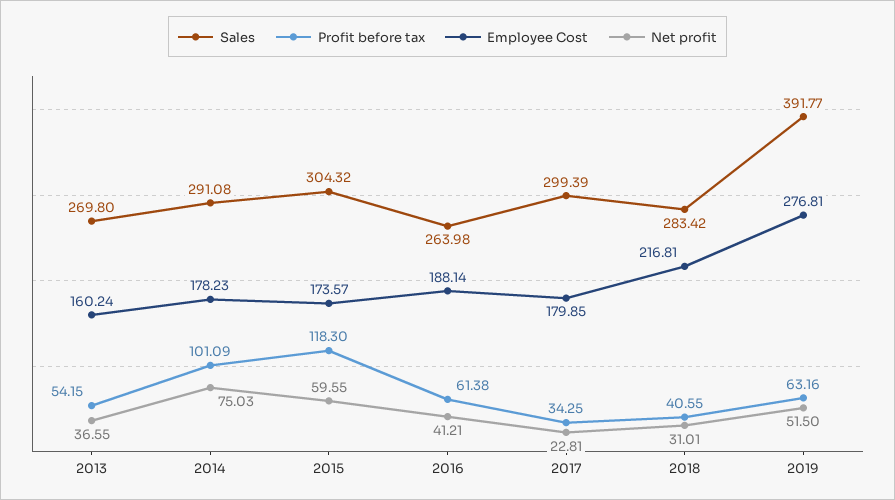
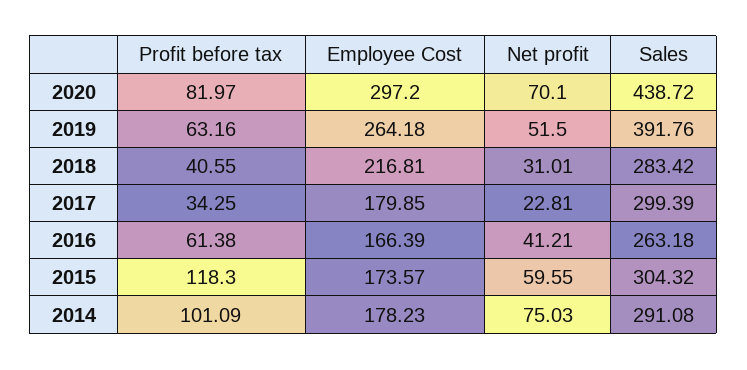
Sales, 2013: 269.8 -> none
Profit before tax, 2013: 54.15 -> none
Employee Cost, 2013: 160.24 -> none
Net profit, 2013: 36.55 -> none
Sales, 2016: 263.98 -> 263.18
Employee Cost, 2016: 188.14 -> 166.39
Sales, 2019: 391.77 -> 391.76
Employee Cost, 2019: 276.81 -> 264.18
Profit before tax, 2020: none -> 81.97
Employee Cost, 2020: none -> 297.2
Net profit, 2020: none -> 70.1
Sales, 2020: none -> 438.72

